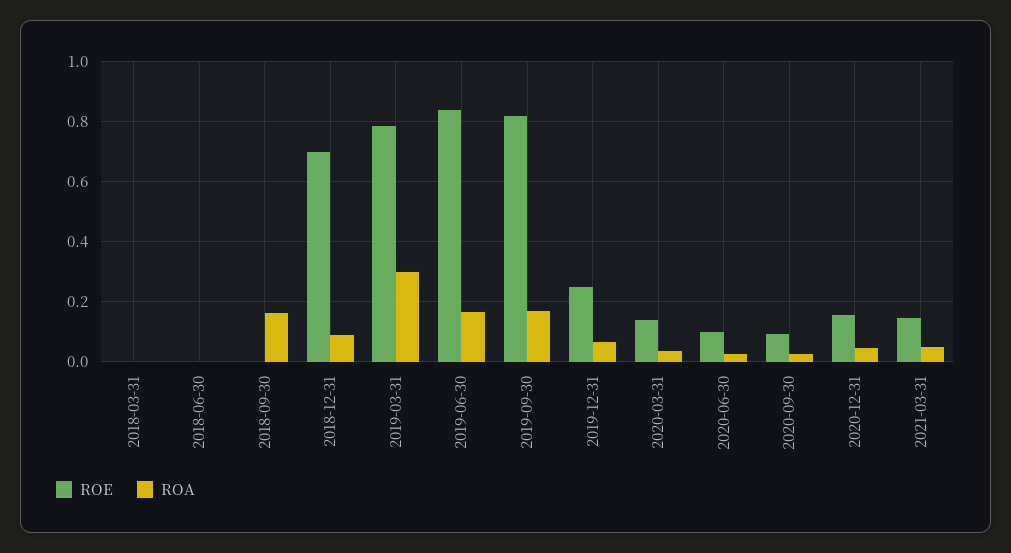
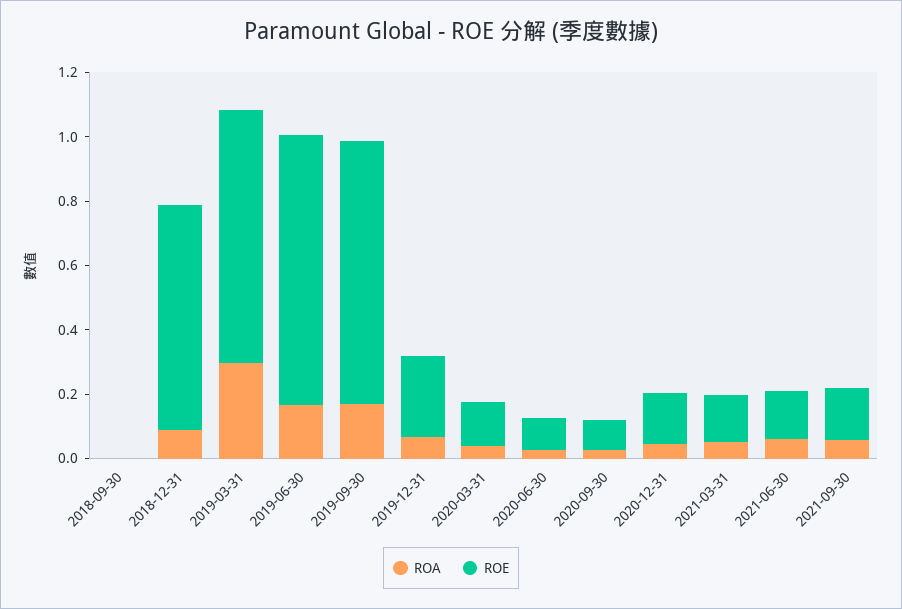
ROE, 2018-03-31: 0 -> none
ROA, 2018-03-31: 0 -> none
ROE, 2018-06-30: 0 -> none
ROA, 2018-06-30: 0 -> none
ROA, 2018-09-30: 0.16 -> 0
ROA, 2021-06-30: none -> 0.05
ROE, 2021-06-30: none -> 0.15
ROA, 2021-09-30: none -> 0.05
ROE, 2021-09-30: none -> 0.15

